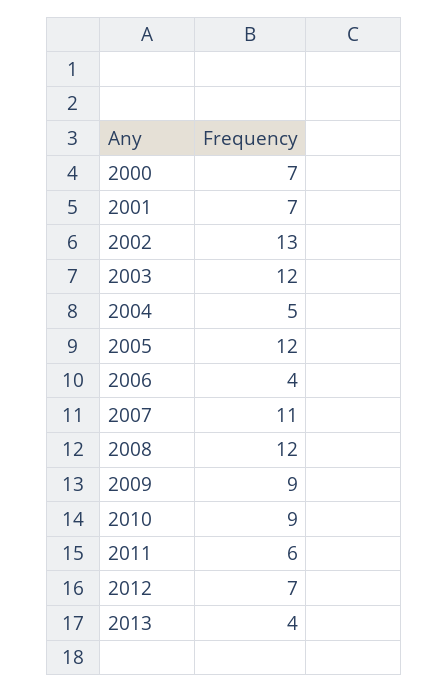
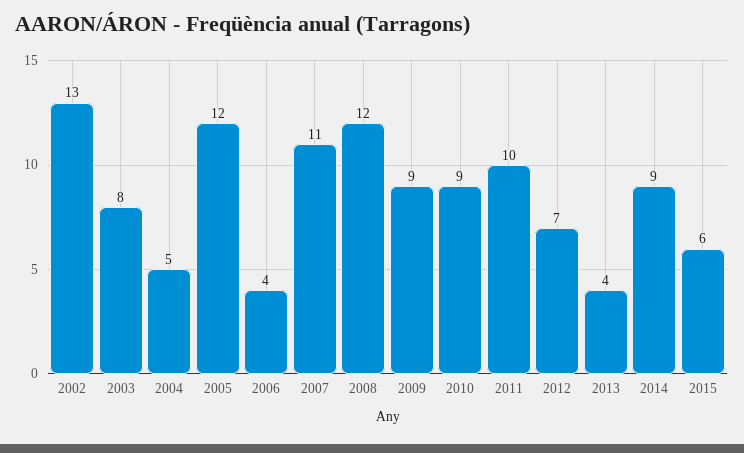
2000: 7 -> none
2001: 7 -> none
2003: 12 -> 8
2011: 6 -> 10
2014: none -> 9
2015: none -> 6

